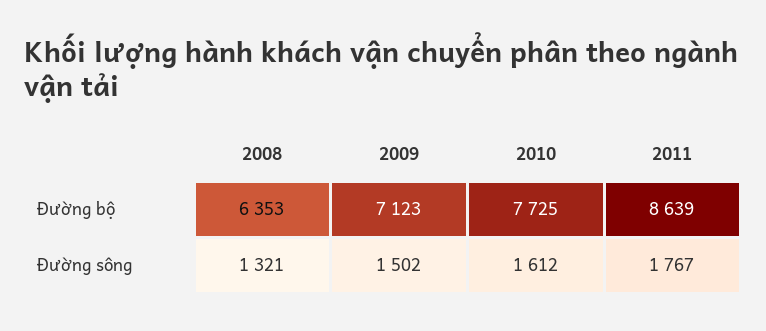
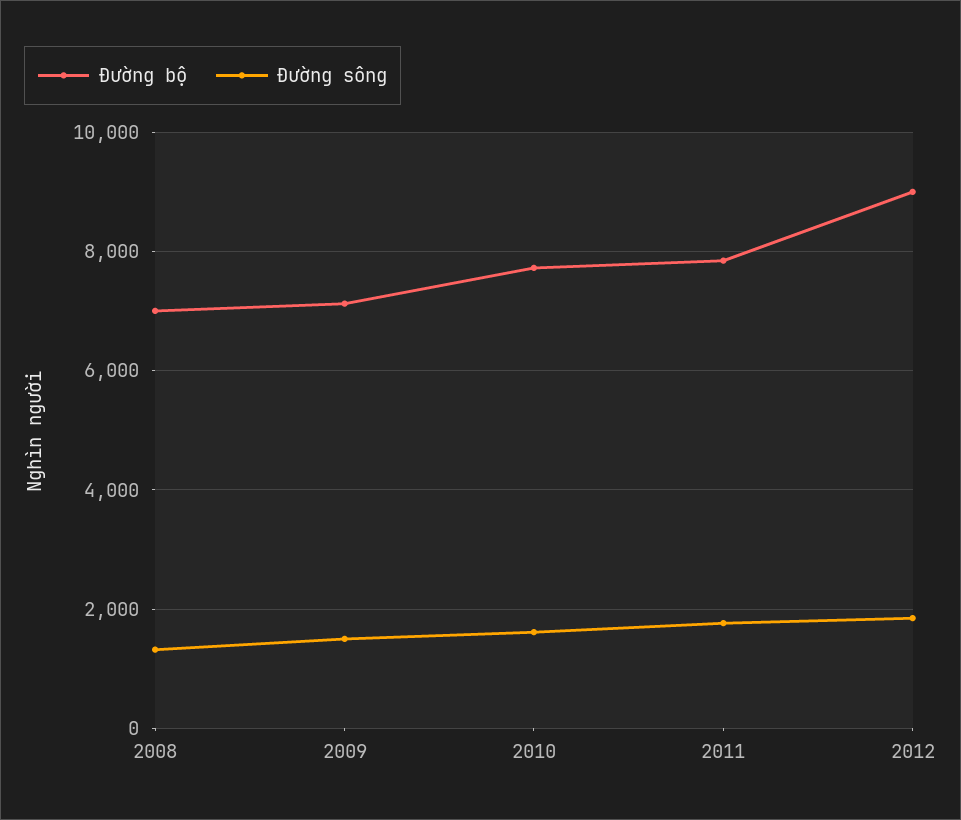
Đường bộ, 2008: 6353 -> 7000
Đường bộ, 2011: 8639 -> 7800
Đường bộ, 2012: none -> 9000
Đường sông, 2012: none -> 1800

